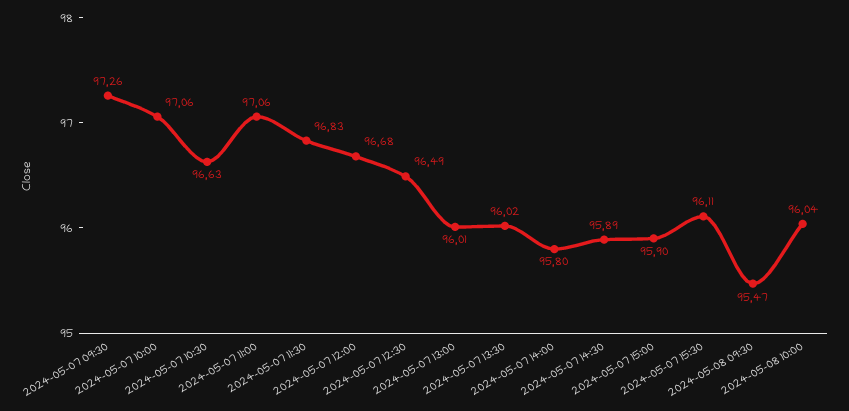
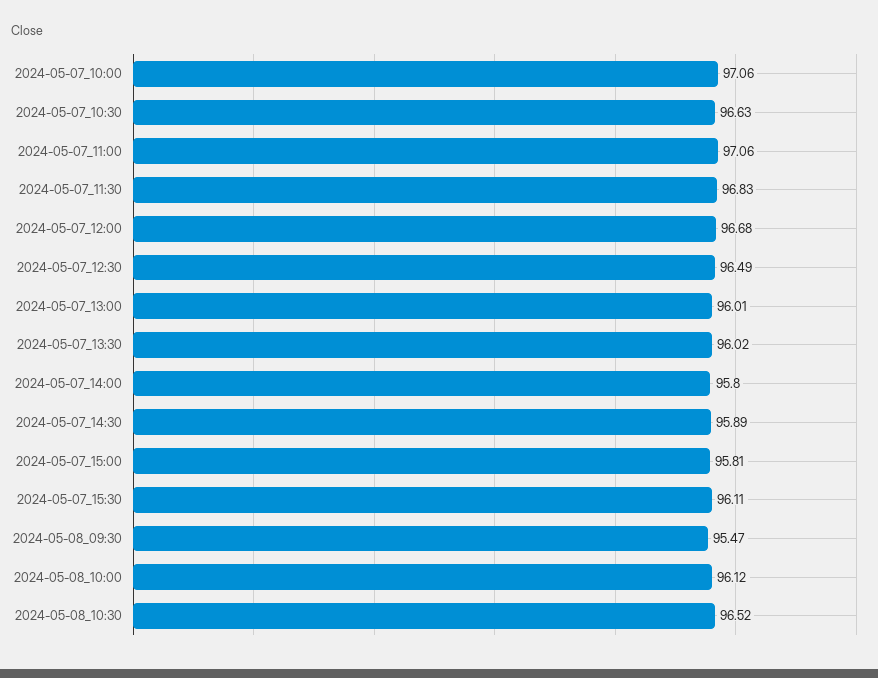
2024-05-07 09:30: 97.26 -> none
2024-05-07 15:00: 95.9 -> 95.81
2024-05-08 10:00: 96.04 -> 96.12
2024-05-08_10:30: none -> 96.52

